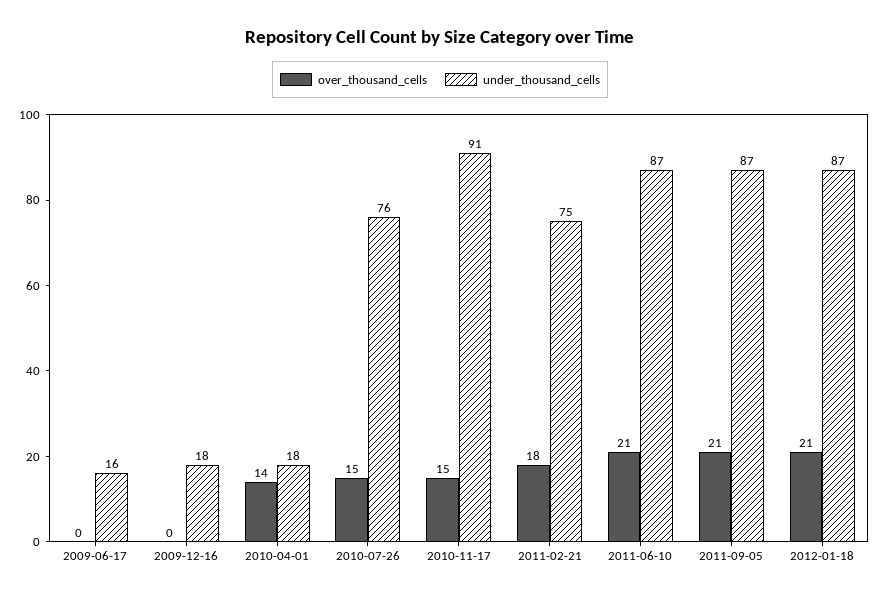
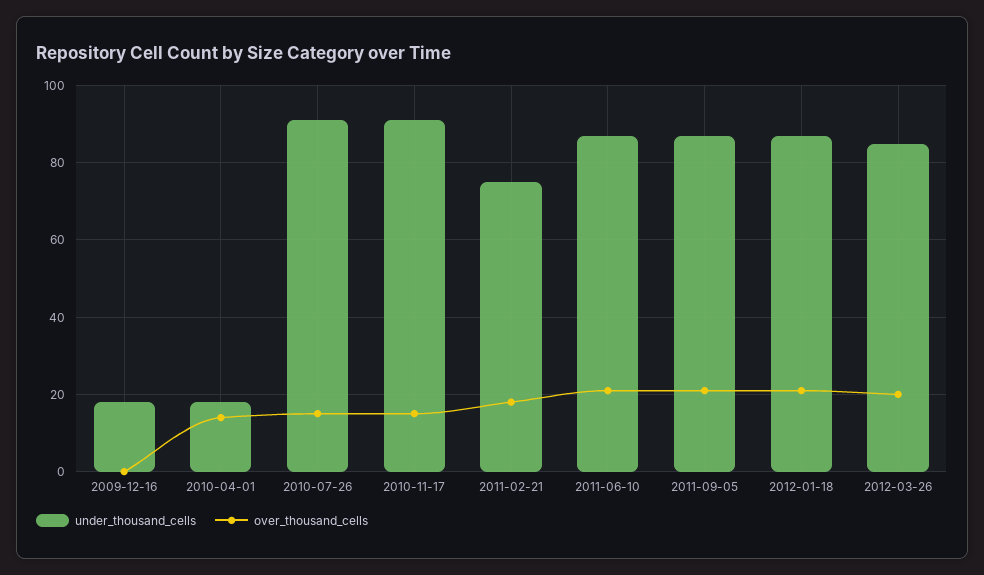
over_thousand_cells, 2009-06-17: 0 -> none
under_thousand_cells, 2009-06-17: 16 -> none
under_thousand_cells, 2010-07-26: 76 -> 90
under_thousand_cells, 2012-03-26: none -> 85
over_thousand_cells, 2012-03-26: none -> 20

